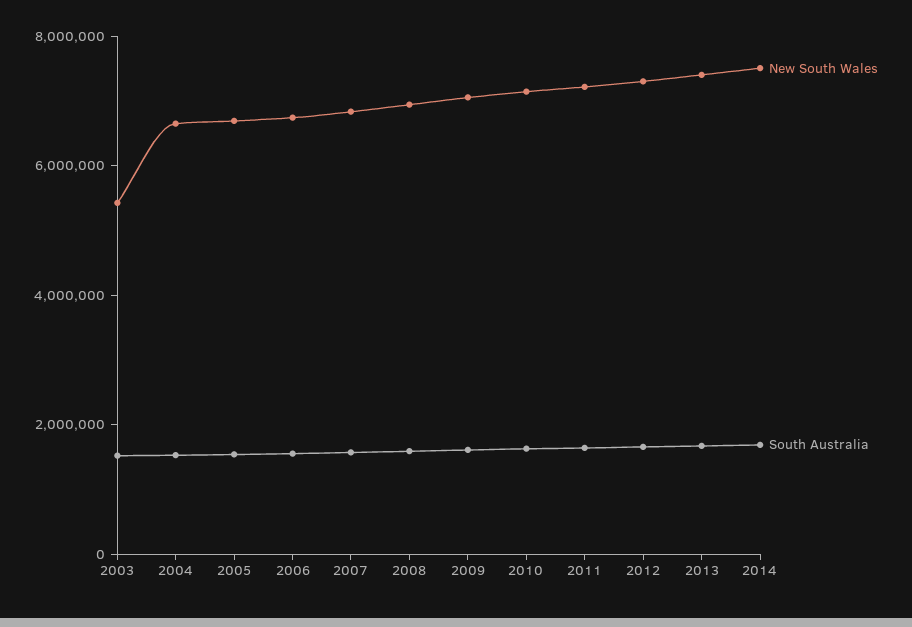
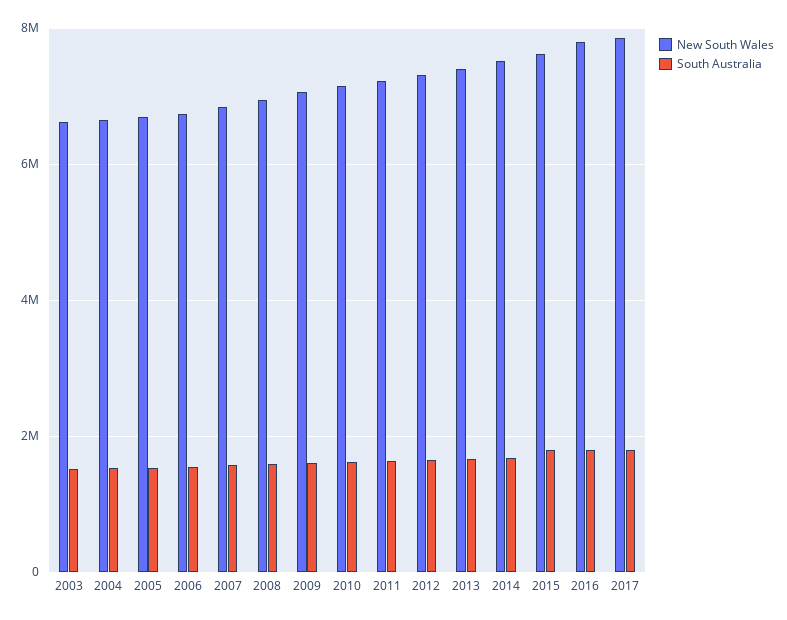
New South Wales, 2003: 5500000 -> 6600000
New South Wales, 2015: none -> 7600000
South Australia, 2015: none -> 1800000
New South Wales, 2016: none -> 7800000
South Australia, 2016: none -> 1800000
New South Wales, 2017: none -> 7800000
South Australia, 2017: none -> 1800000

